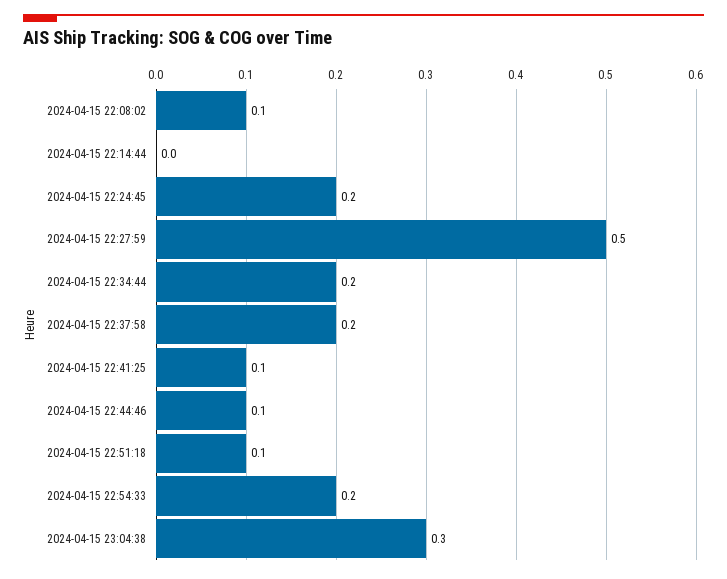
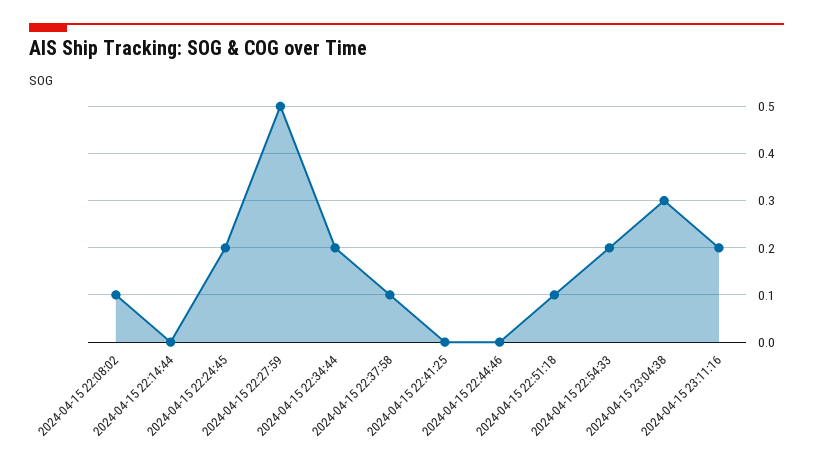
2024-04-15 22:37:58: 0.2 -> 0.1
2024-04-15 22:41:25: 0.1 -> 0
2024-04-15 22:44:46: 0.1 -> 0
2024-04-15 23:11:16: none -> 0.2

